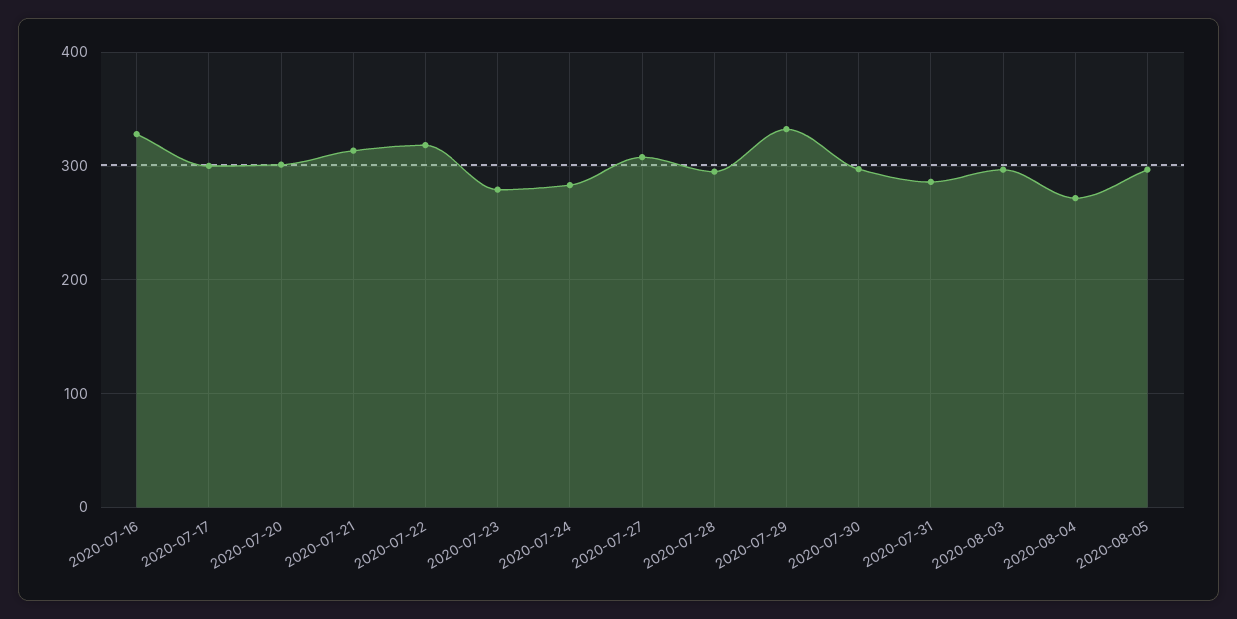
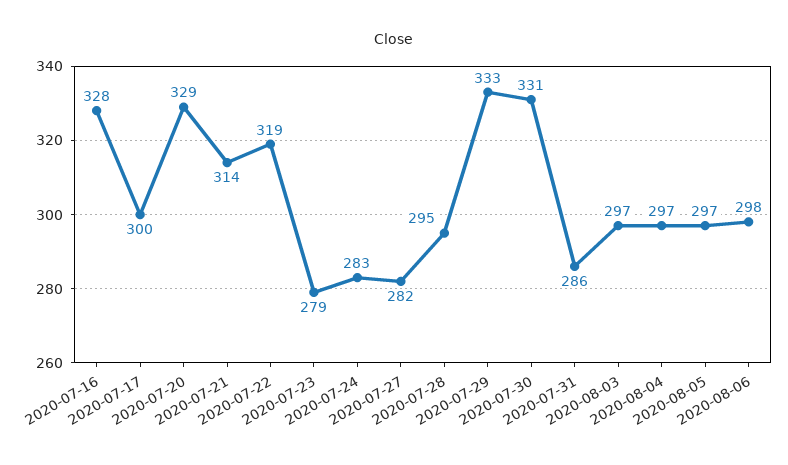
2020-07-20: 300 -> 329
2020-07-27: 310 -> 282
2020-07-30: 300 -> 331
2020-08-04: 270 -> 297
2020-08-06: none -> 298

